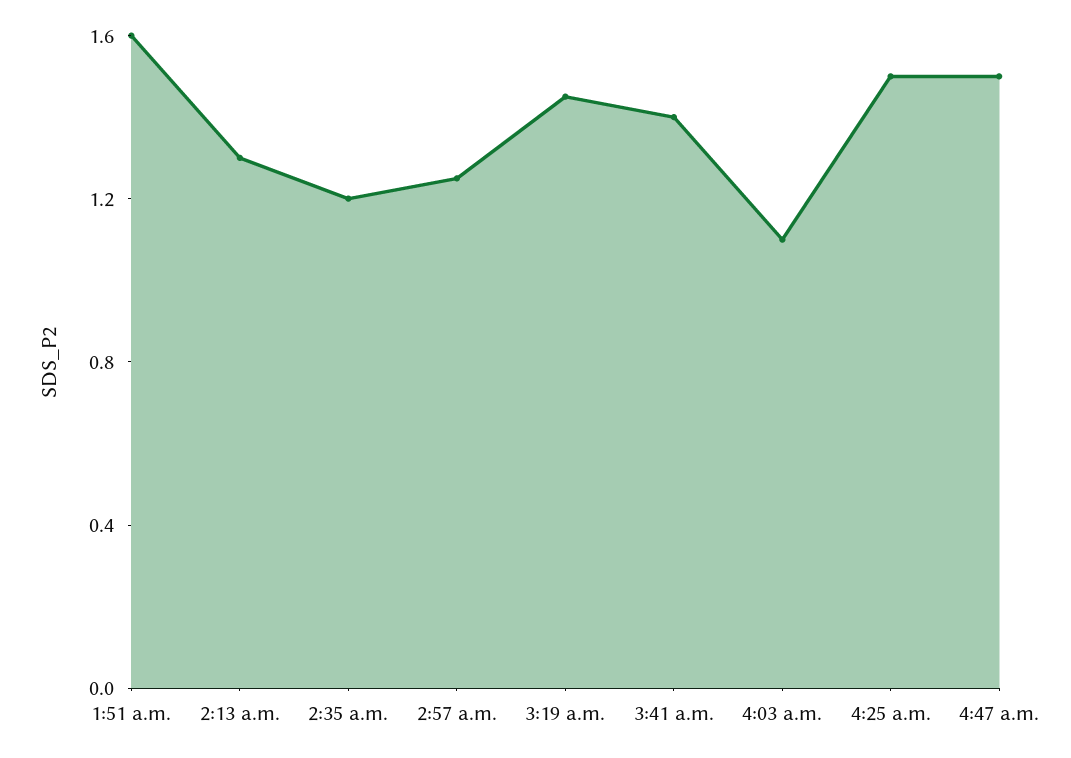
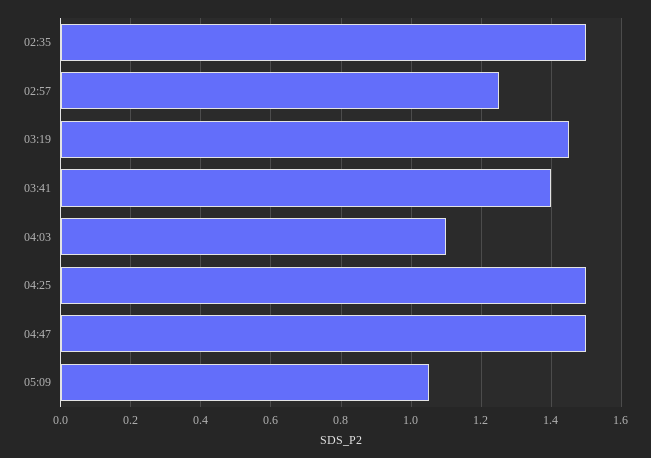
1:51 a.m.: 1.6 -> none
2:13 a.m.: 1.3 -> none
2:35 a.m.: 1.2 -> 1.5
05:09: none -> 1.05

